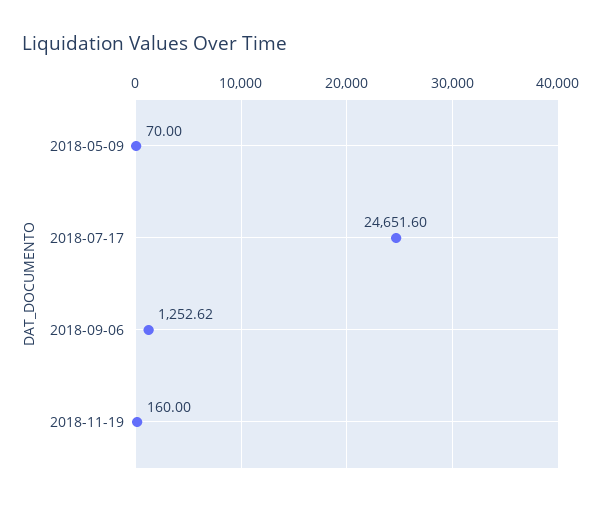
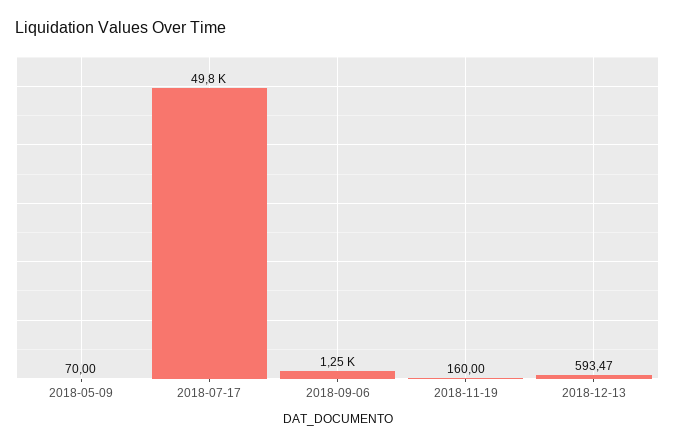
2018-07-17: 24651.6 -> 49800
2018-12-13: none -> 593.47

